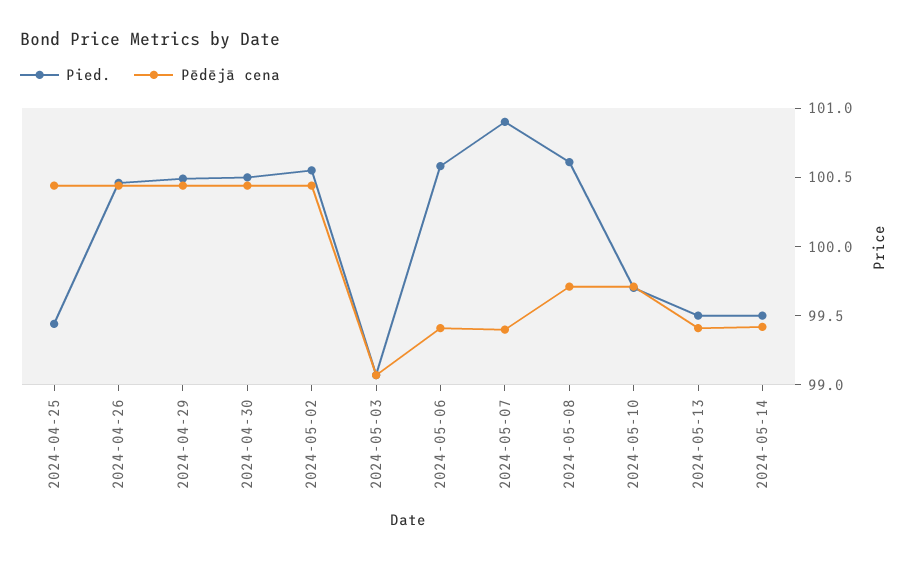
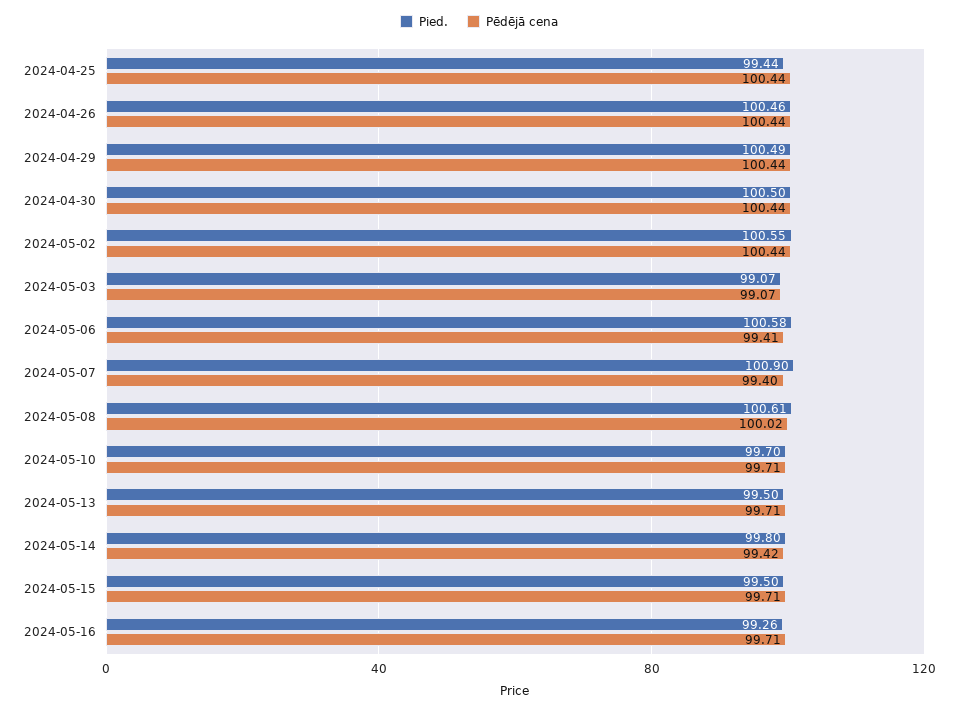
Pēdējā cena, 2024-05-08: 99.7 -> 100.02
Pēdējā cena, 2024-05-13: 99.4 -> 99.71
Pied., 2024-05-14: 99.5 -> 99.8
Pied., 2024-05-15: none -> 99.5
Pēdējā cena, 2024-05-15: none -> 99.71
Pied., 2024-05-16: none -> 99.26
Pēdējā cena, 2024-05-16: none -> 99.71

